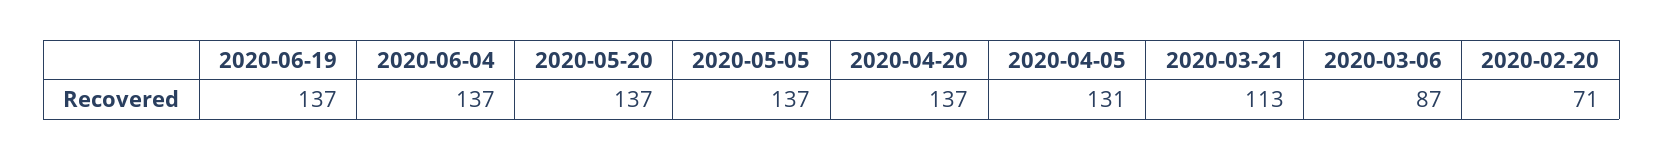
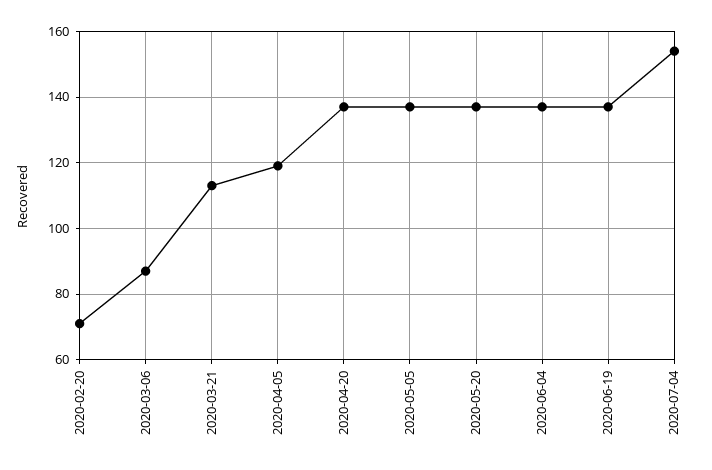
2020-04-05: 131 -> 120
2020-07-04: none -> 155

